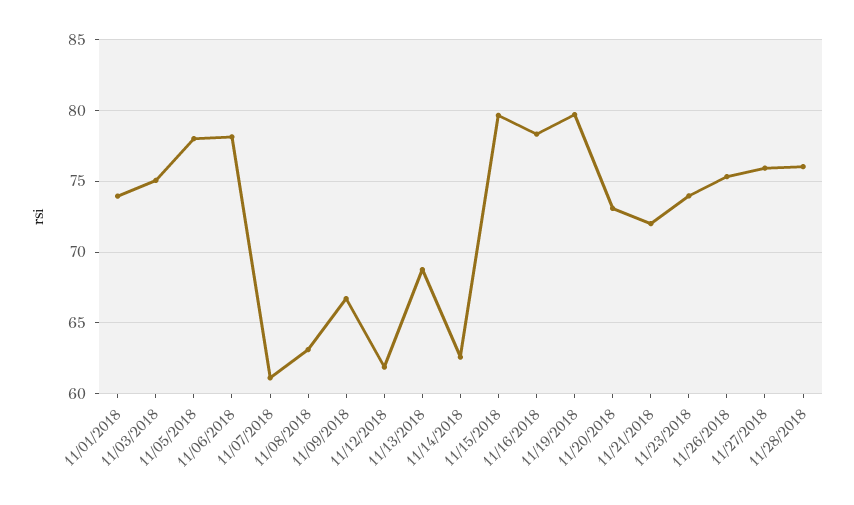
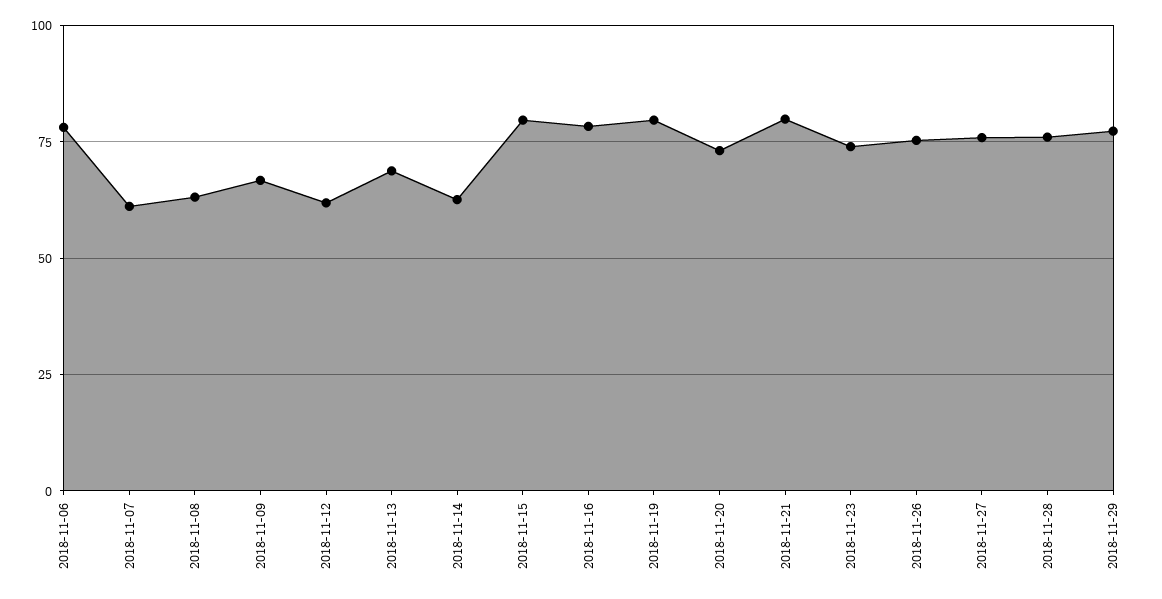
11/01/2018: 74 -> none
11/03/2018: 75 -> none
11/05/2018: 78 -> none
11/21/2018: 72 -> 80
2018-11-29: none -> 77.5

